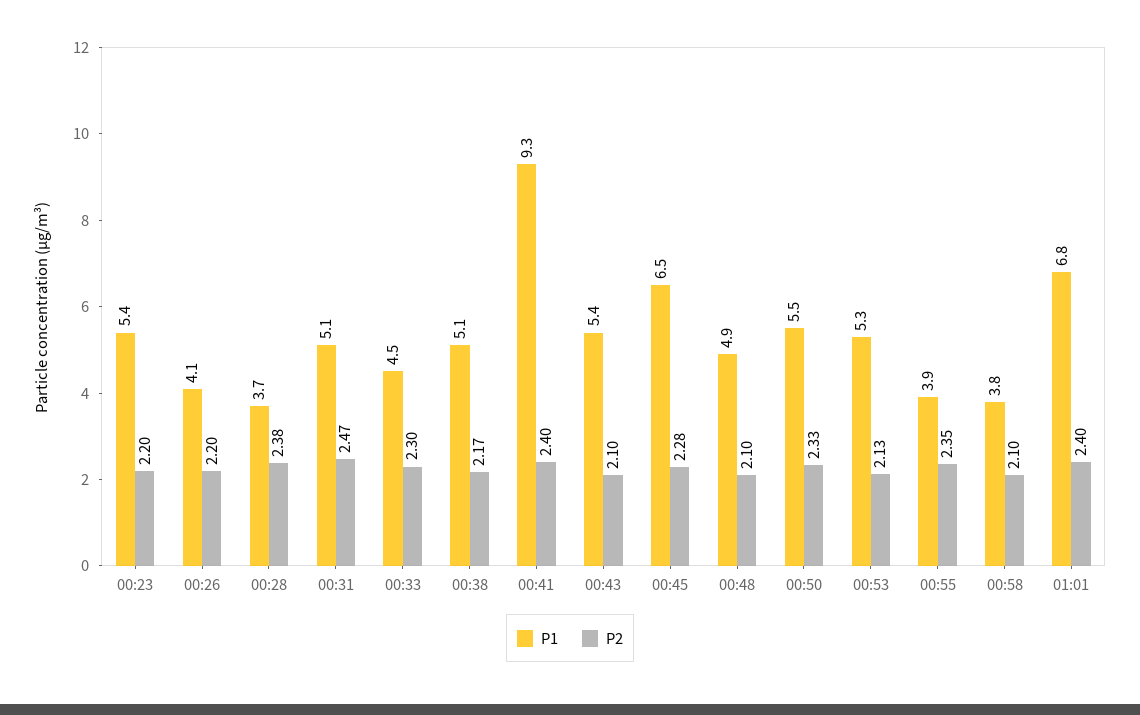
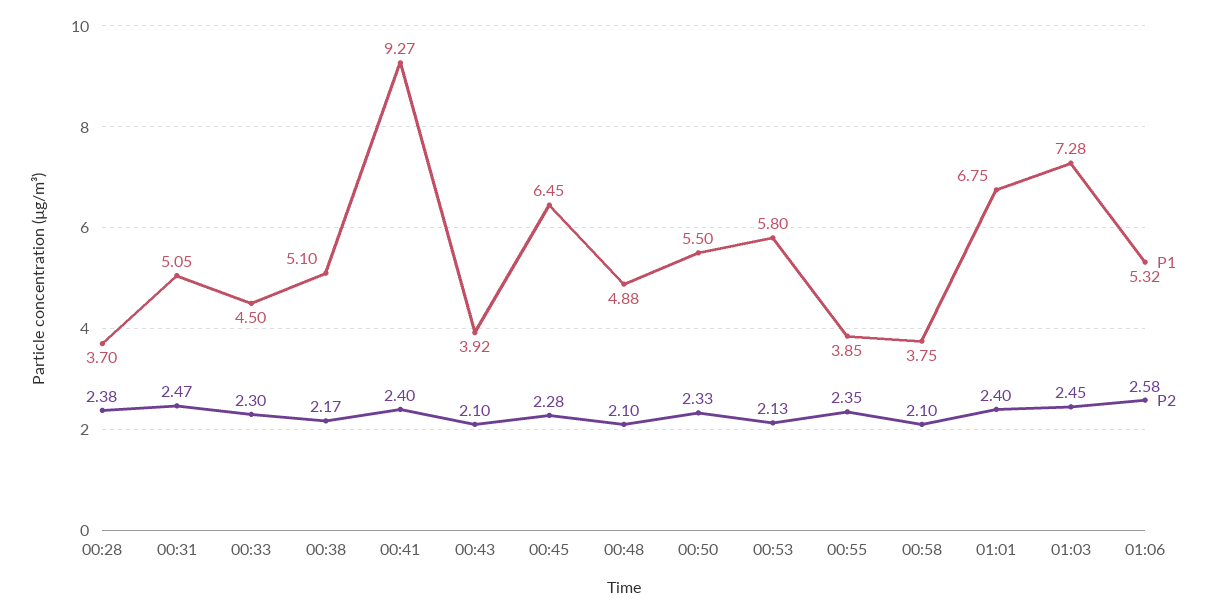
P1, 00:23: 5.4 -> none
P2, 00:23: 2.2 -> none
P1, 00:26: 4.1 -> none
P2, 00:26: 2.2 -> none
P1, 00:43: 5.4 -> 3.92
P1, 00:53: 5.3 -> 5.8
P1, 01:03: none -> 7.28
P2, 01:03: none -> 2.45
P1, 01:06: none -> 5.32
P2, 01:06: none -> 2.58

